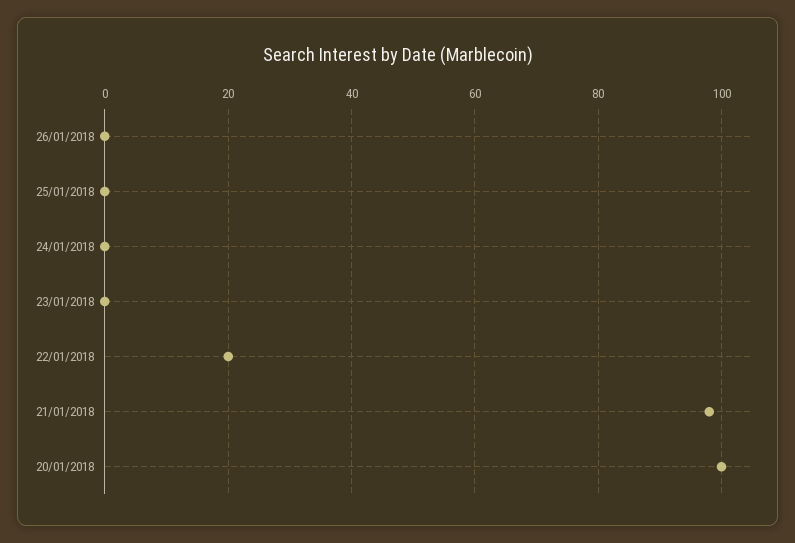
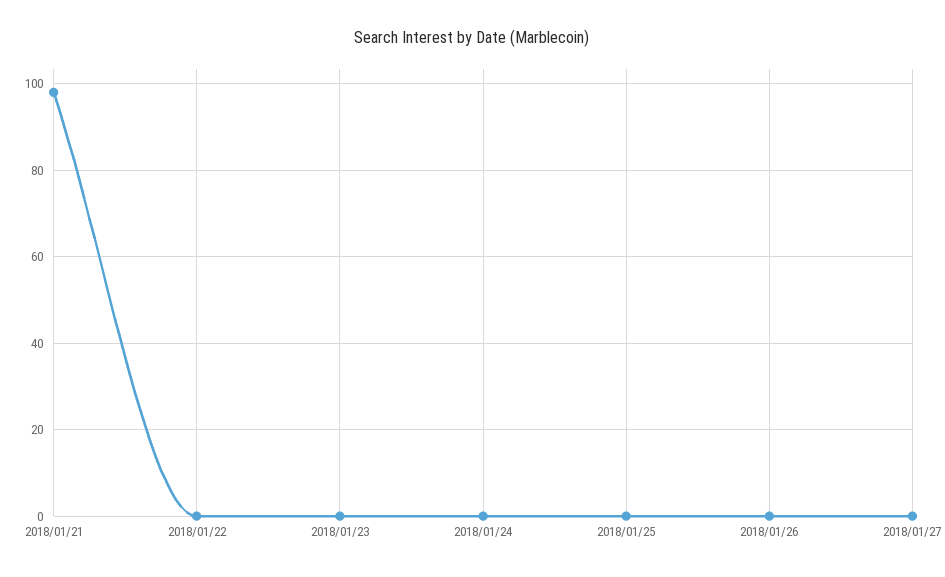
22/01/2018: 20 -> 0
20/01/2018: 100 -> none
2018/01/27: none -> 0

